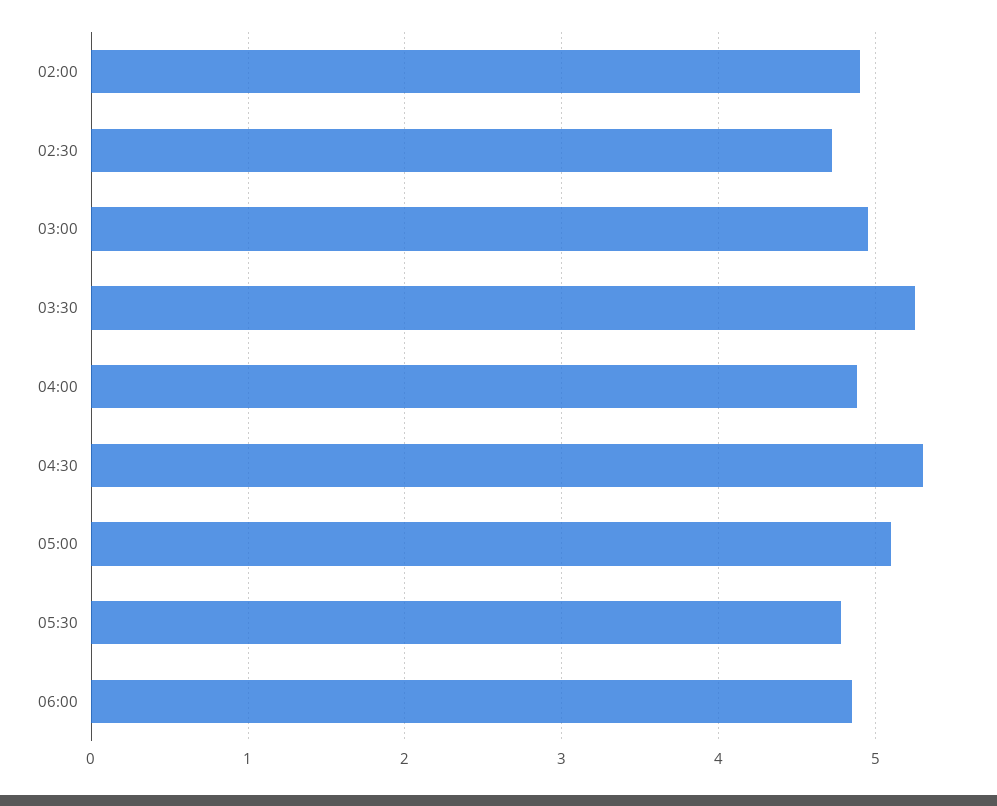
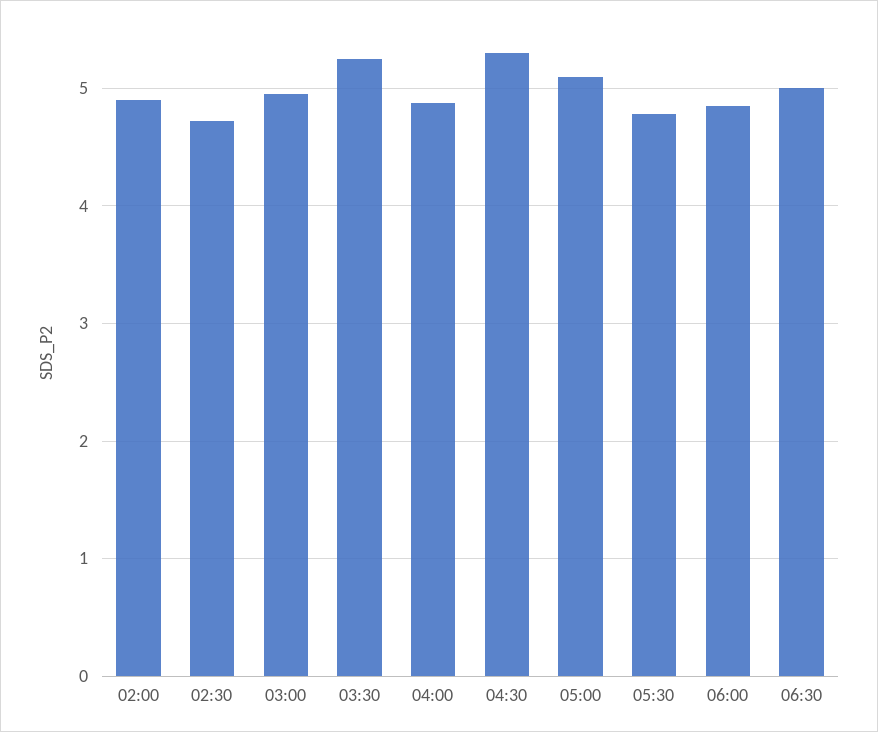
06:30: none -> 5

